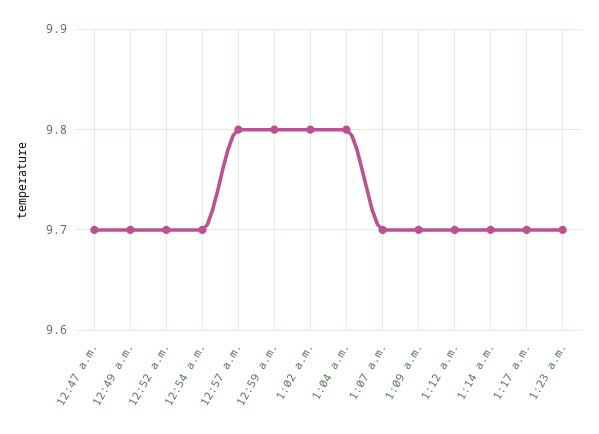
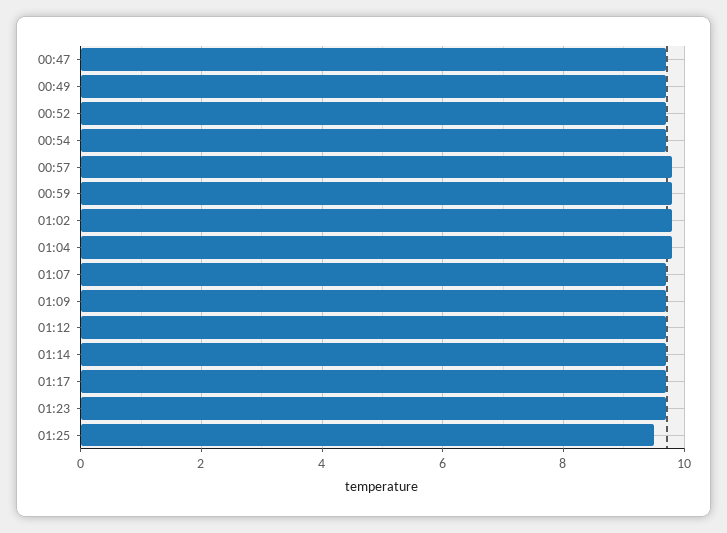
01:25: none -> 9.5

